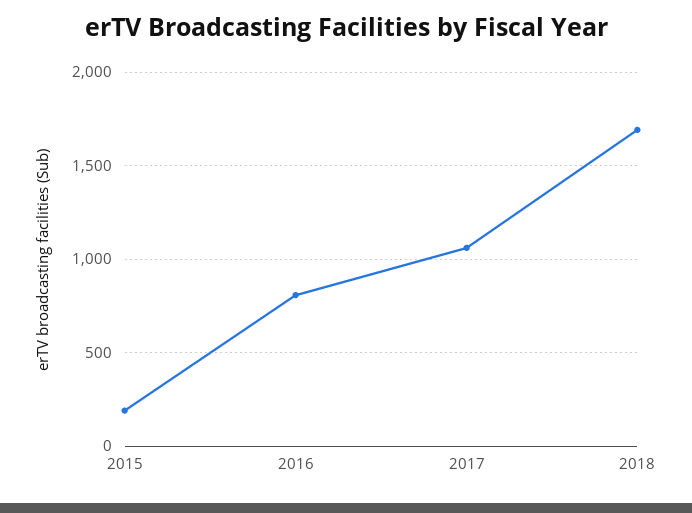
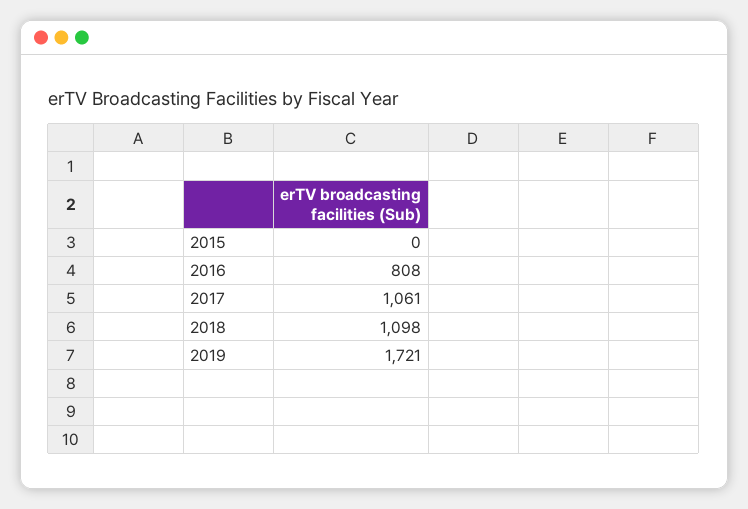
2015: 200 -> 0
2018: 1700 -> 1098
2019: none -> 1721

